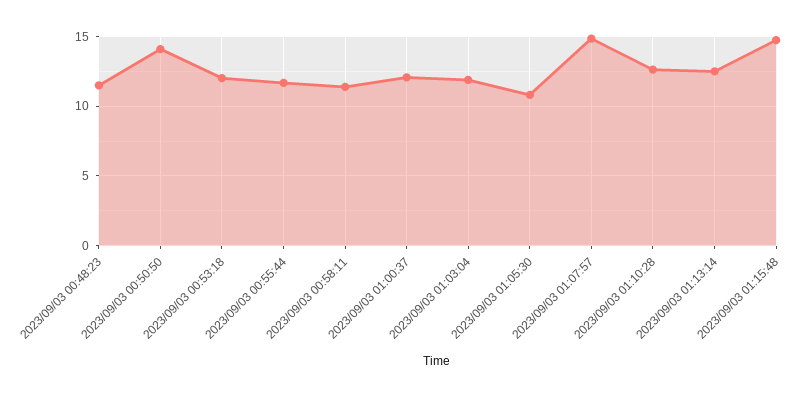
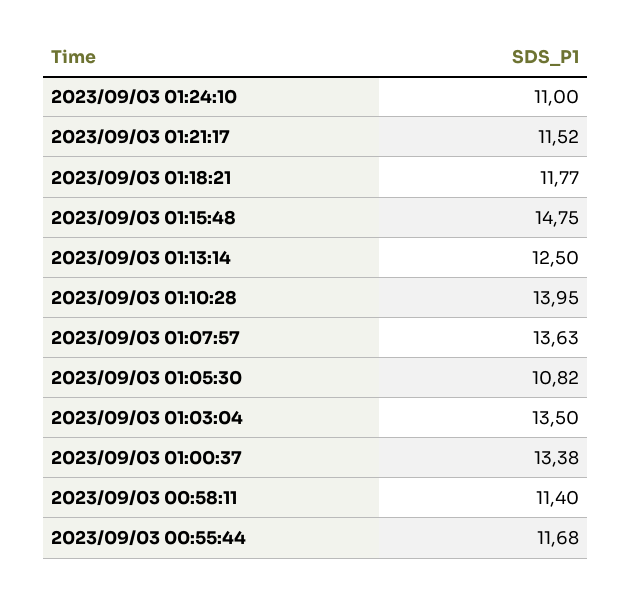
2023/09/03 00:48:23: 11.5 -> none
2023/09/03 00:50:50: 14 -> none
2023/09/03 00:53:18: 12 -> none
2023/09/03 01:00:37: 12 -> 13.38
2023/09/03 01:03:04: 12 -> 13.5
2023/09/03 01:07:57: 15 -> 13.63
2023/09/03 01:10:28: 12.5 -> 13.95
2023/09/03 01:24:10: none -> 11
2023/09/03 01:21:17: none -> 11.52
2023/09/03 01:18:21: none -> 11.77

